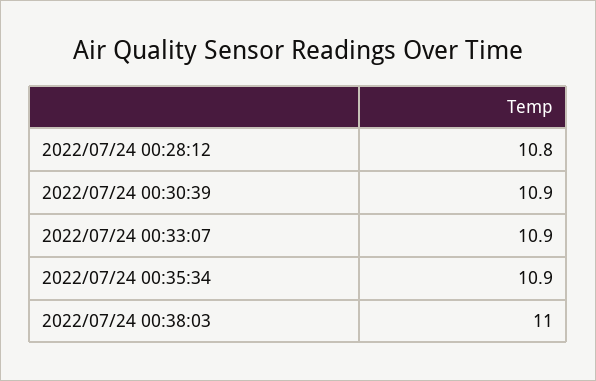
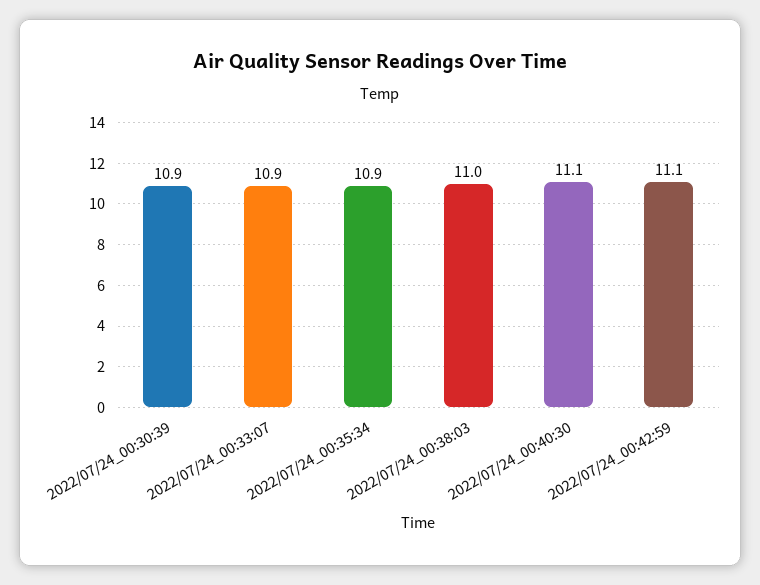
2022/07/24 00:28:12: 10.8 -> none
2022/07/24_00:40:30: none -> 11.1
2022/07/24_00:42:59: none -> 11.1

